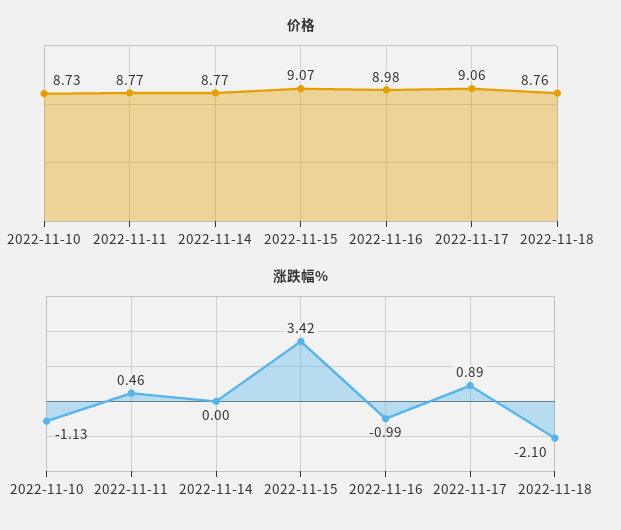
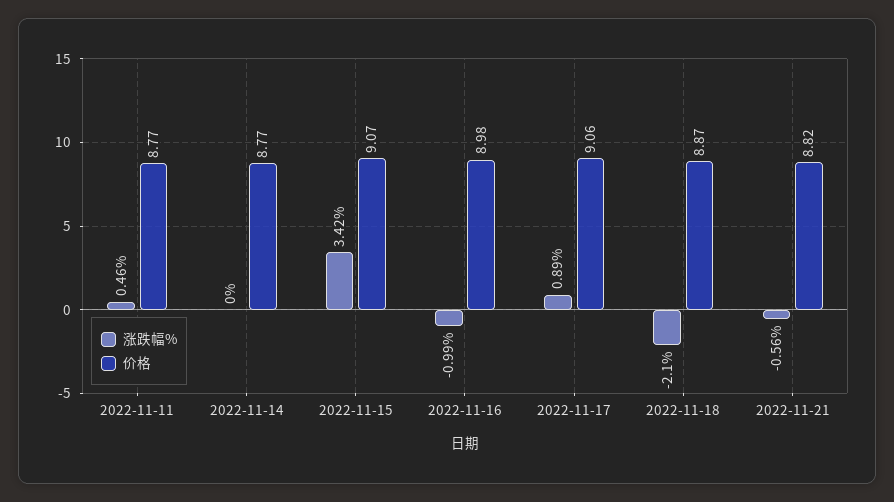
价格, 2022-11-10: 8.73 -> none
价格, 2022-11-18: 8.76 -> 8.87
涨跌幅%, 2022-11-10: -1.13 -> none
涨跌幅%, 2022-11-21: none -> -0.56
价格, 2022-11-21: none -> 8.82

